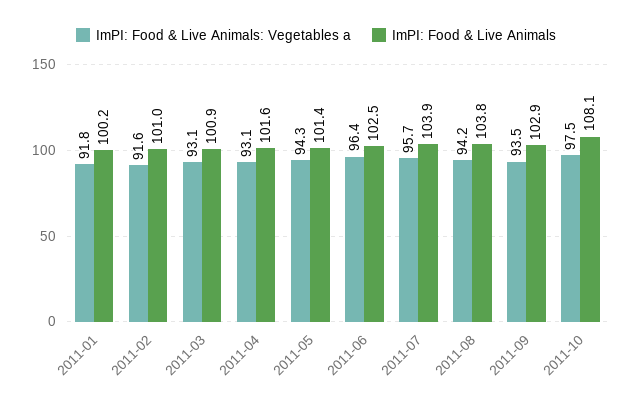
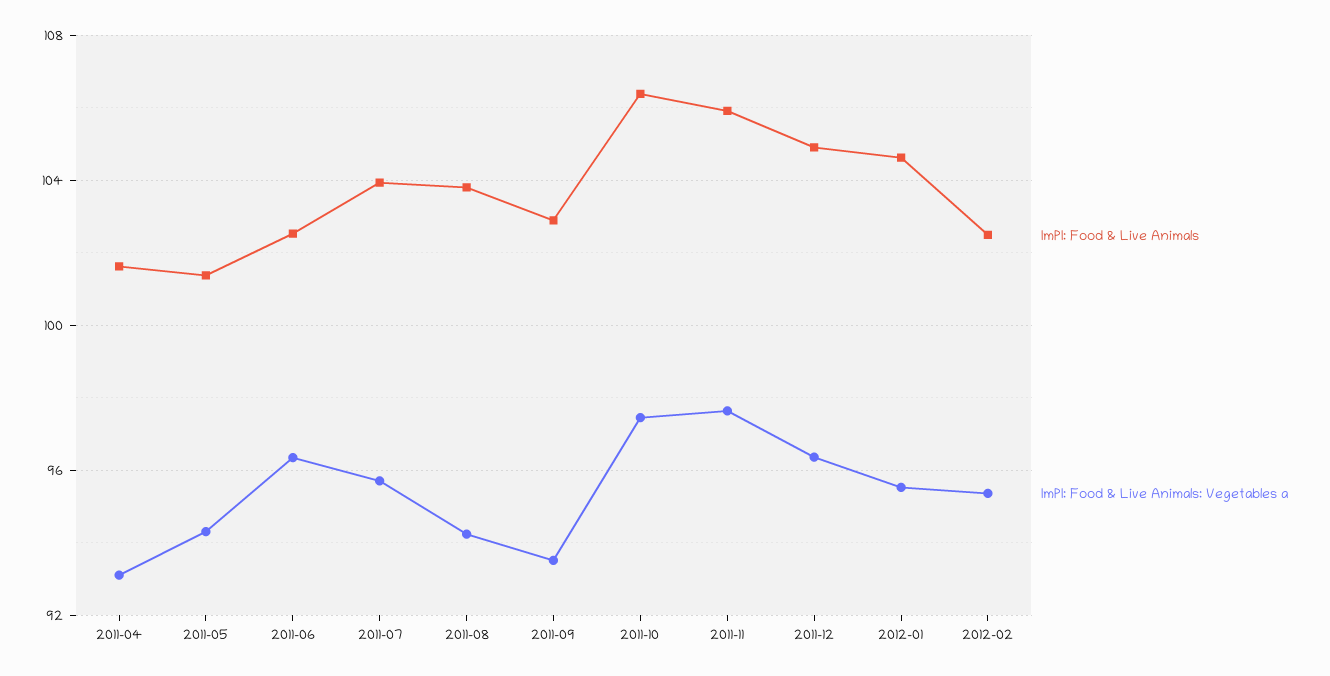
ImPI: Food & Live Animals: Vegetables a, 2011-01: 91.8 -> none
ImPI: Food & Live Animals, 2011-01: 100.2 -> none
ImPI: Food & Live Animals: Vegetables a, 2011-02: 91.6 -> none
ImPI: Food & Live Animals, 2011-02: 101 -> none
ImPI: Food & Live Animals: Vegetables a, 2011-03: 93.1 -> none
ImPI: Food & Live Animals, 2011-03: 100.9 -> none
ImPI: Food & Live Animals, 2011-10: 108.1 -> 106.5
ImPI: Food & Live Animals, 2011-11: none -> 106
ImPI: Food & Live Animals: Vegetables a, 2011-11: none -> 97.5
ImPI: Food & Live Animals, 2011-12: none -> 105
ImPI: Food & Live Animals: Vegetables a, 2011-12: none -> 96.5
ImPI: Food & Live Animals, 2012-01: none -> 104.5
ImPI: Food & Live Animals: Vegetables a, 2012-01: none -> 95.5
ImPI: Food & Live Animals, 2012-02: none -> 102.5
ImPI: Food & Live Animals: Vegetables a, 2012-02: none -> 95.5

